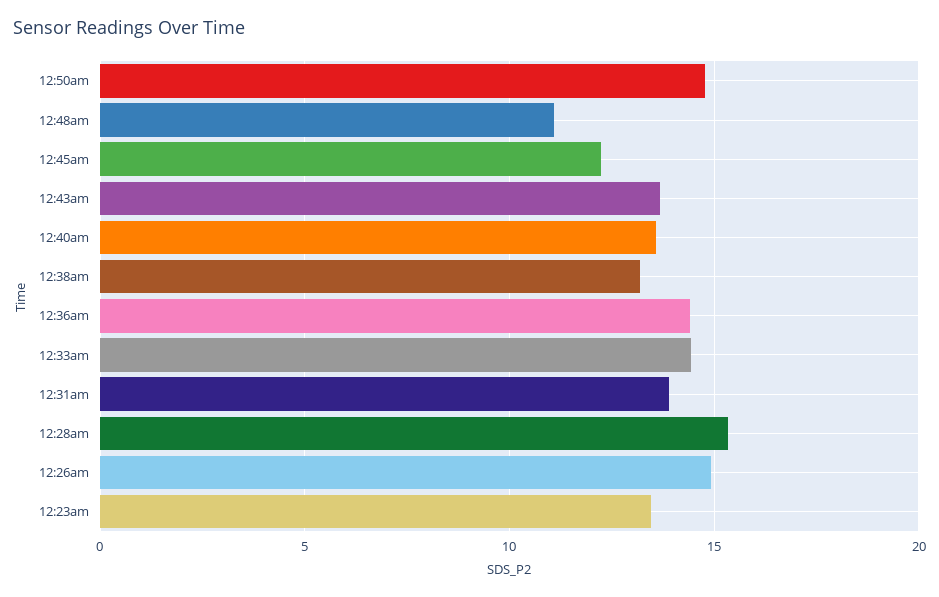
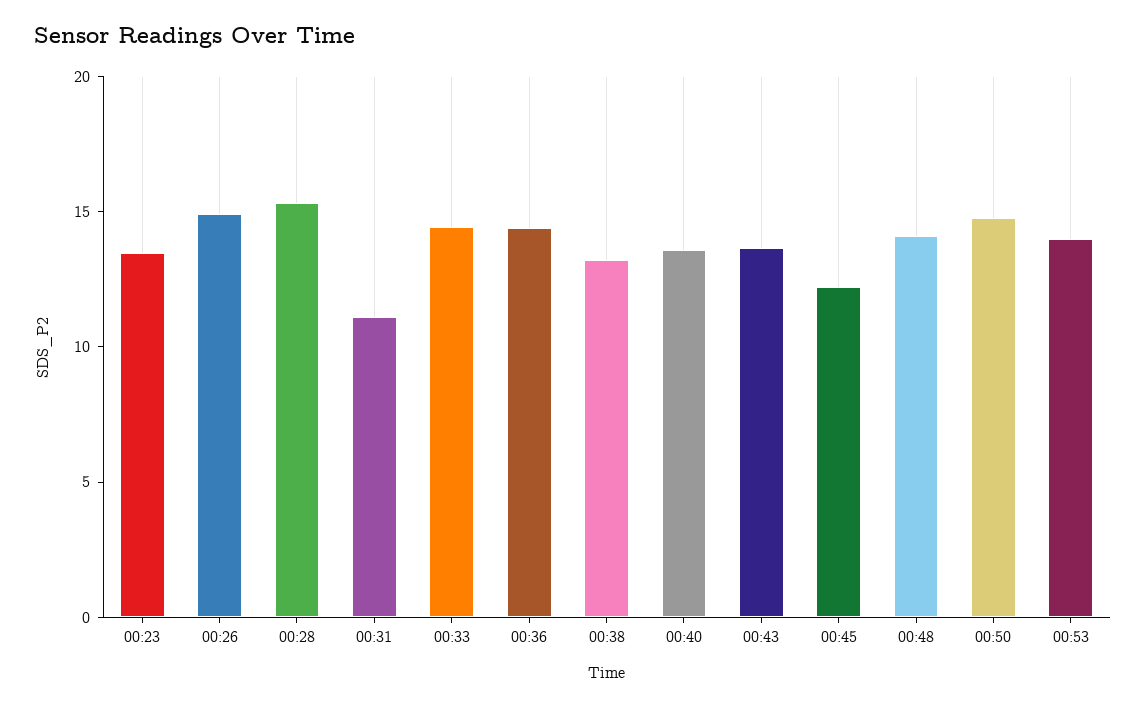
12:48am: 11 -> 14
12:31am: 14 -> 11
00:53: none -> 14

